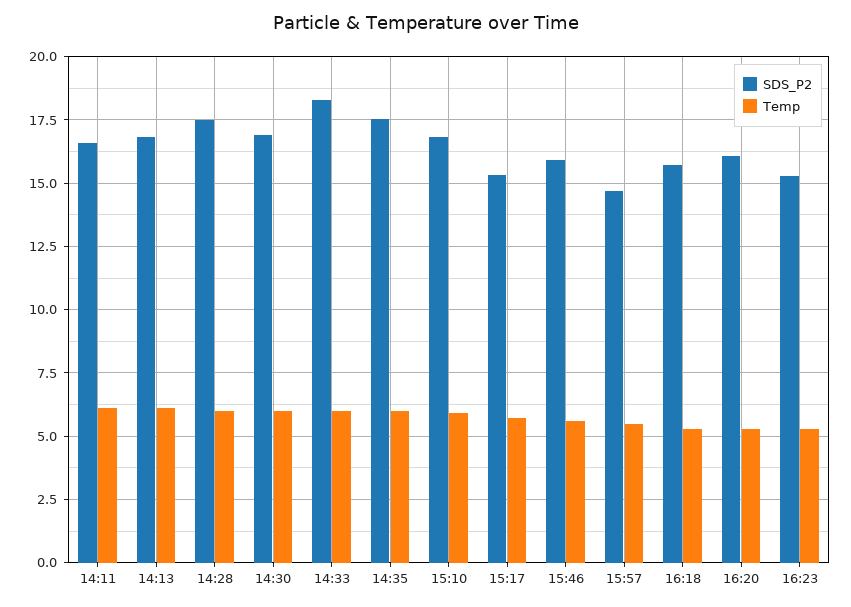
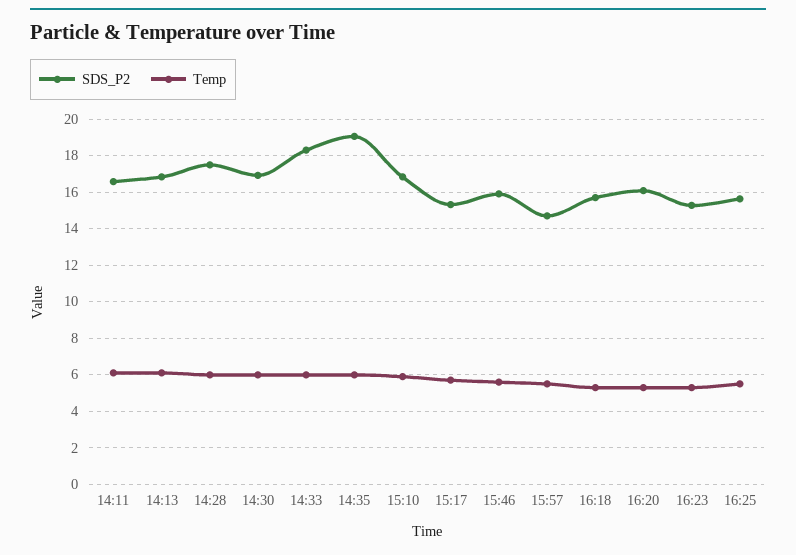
SDS_P2, 14:35: 17.5 -> 19
SDS_P2, 16:25: none -> 15.5
Temp, 16:25: none -> 5.5

